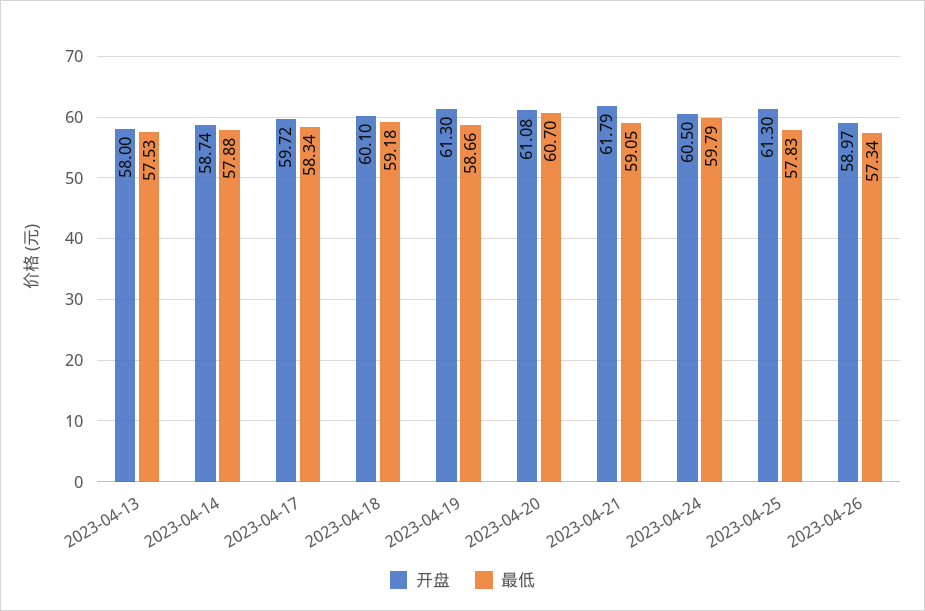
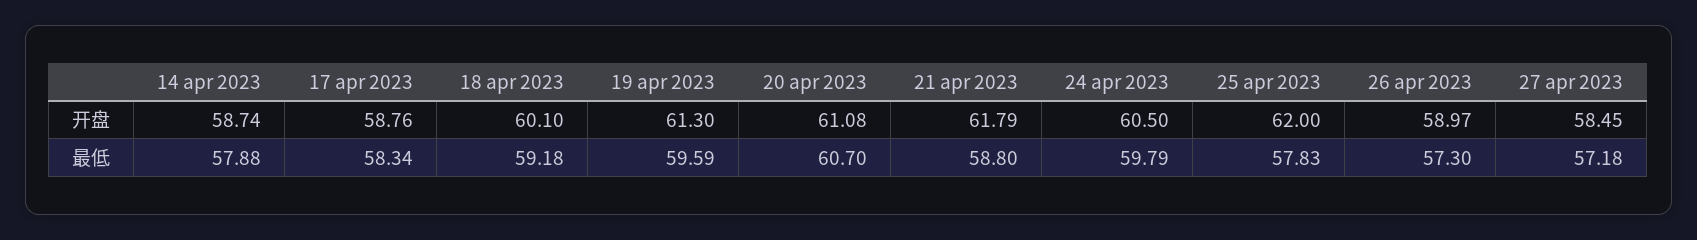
开盘, 2023-04-13: 58 -> none
最低, 2023-04-13: 57.53 -> none
开盘, 2023-04-17: 59.72 -> 58.76
最低, 2023-04-19: 58.66 -> 59.59
最低, 2023-04-21: 59.05 -> 58.8
开盘, 2023-04-25: 61.3 -> 62
最低, 2023-04-26: 57.34 -> 57.3
开盘, 27 apr 2023: none -> 58.45
最低, 27 apr 2023: none -> 57.18

